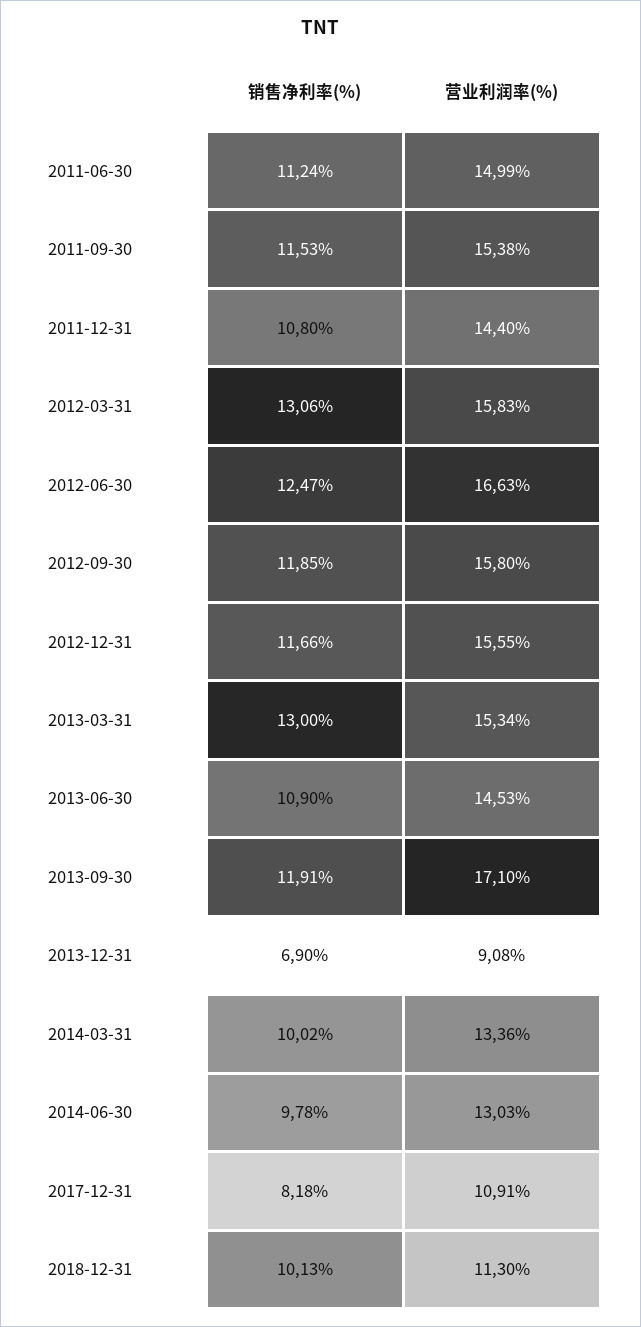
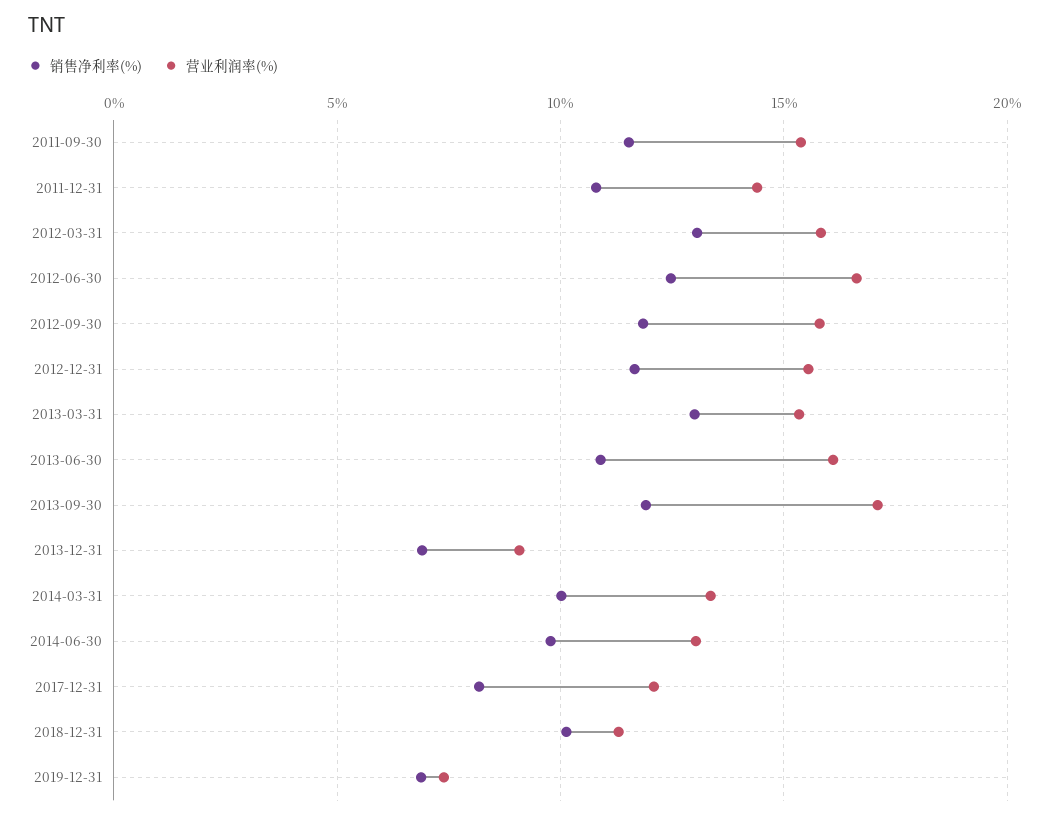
销售净利率(%), 2011-06-30: 11.24 -> none
营业利润率(%), 2011-06-30: 14.99 -> none
营业利润率(%), 2013-06-30: 14.53 -> 16
营业利润率(%), 2017-12-31: 10.91 -> 12
销售净利率(%), 2019-12-31: none -> 7
营业利润率(%), 2019-12-31: none -> 7.5

